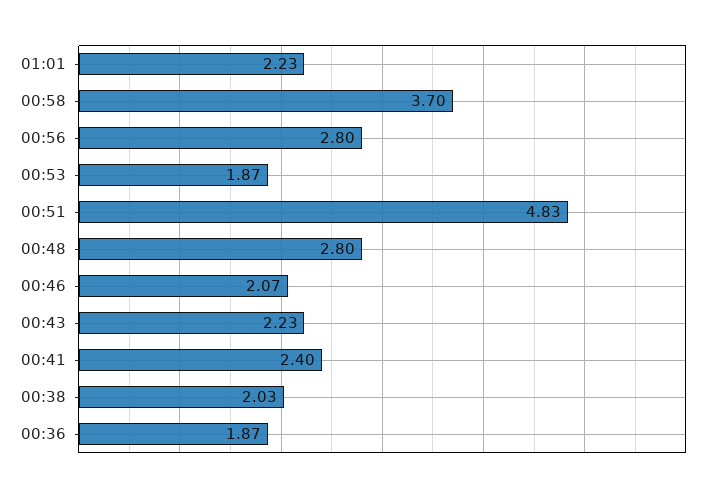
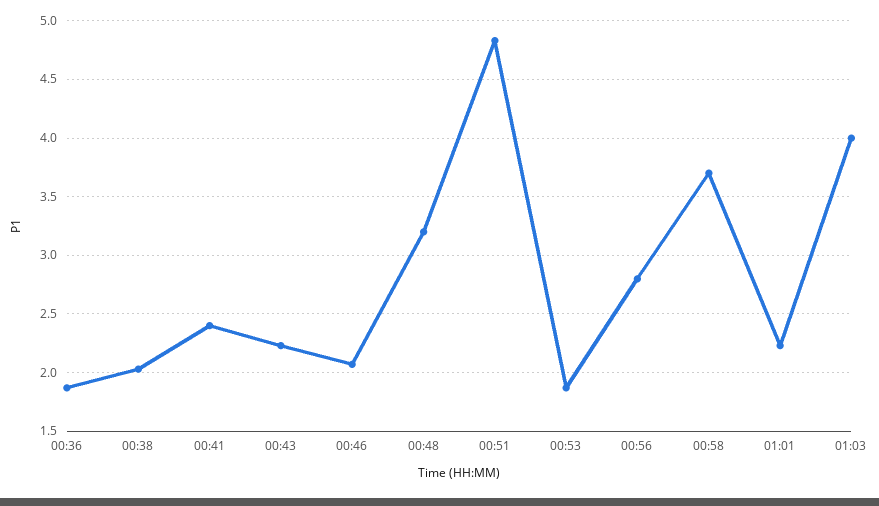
00:48: 2.8 -> 3.2
01:03: none -> 4

